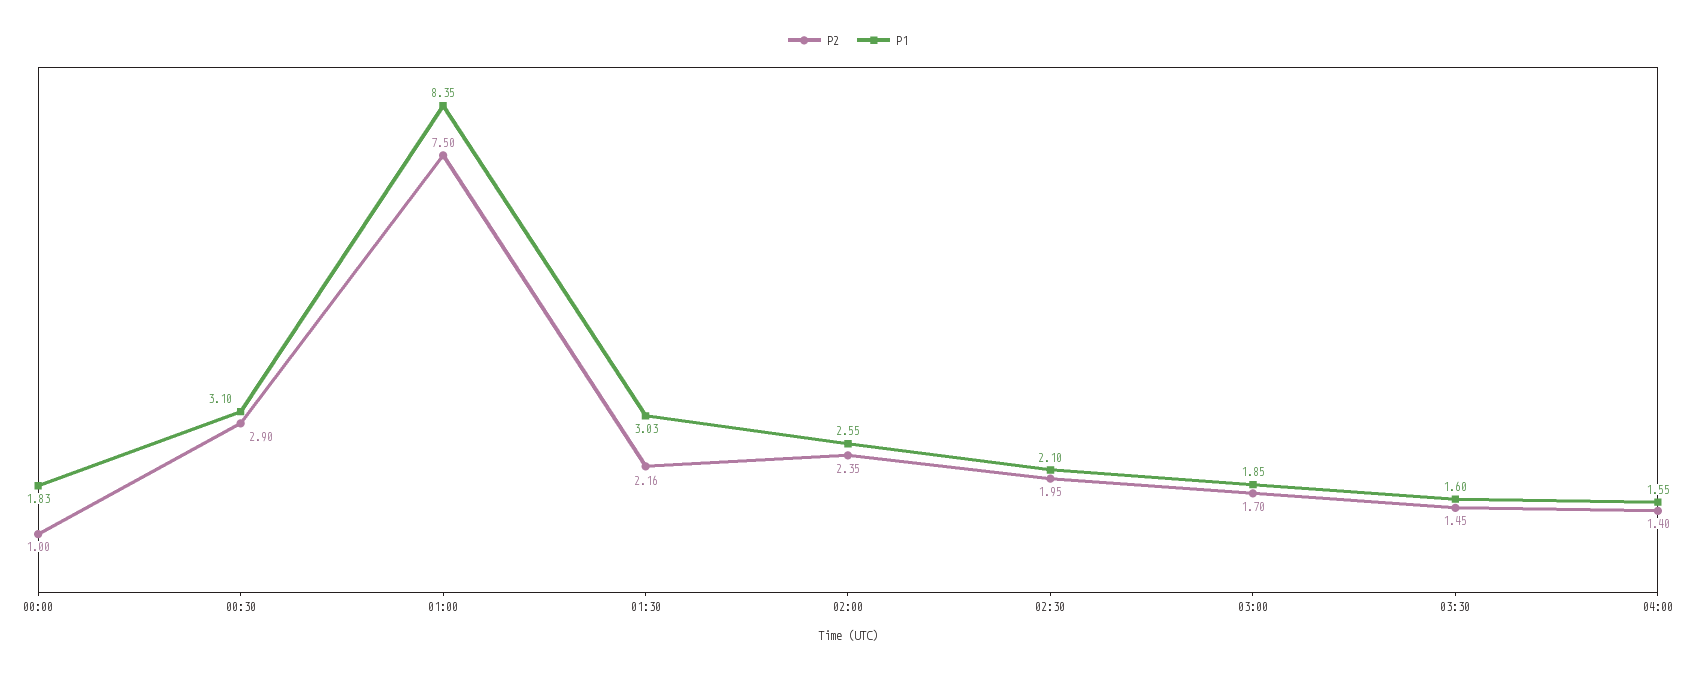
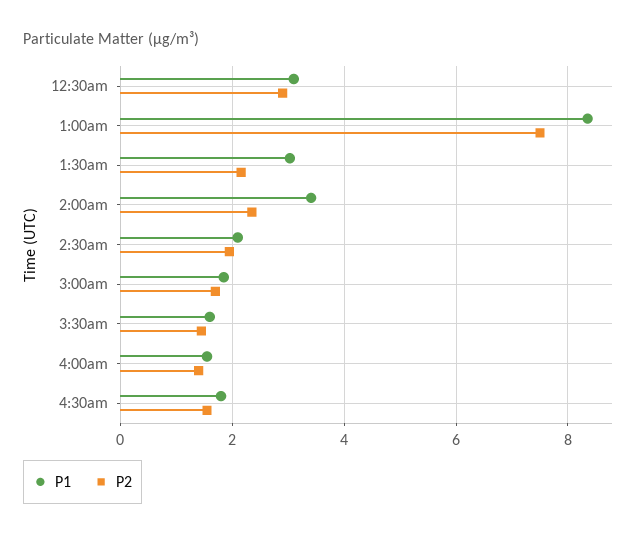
P2, 00:00: 1 -> none
P1, 00:00: 1.83 -> none
P1, 02:00: 2.55 -> 3.4
P1, 4:30am: none -> 1.8
P2, 4:30am: none -> 1.6

